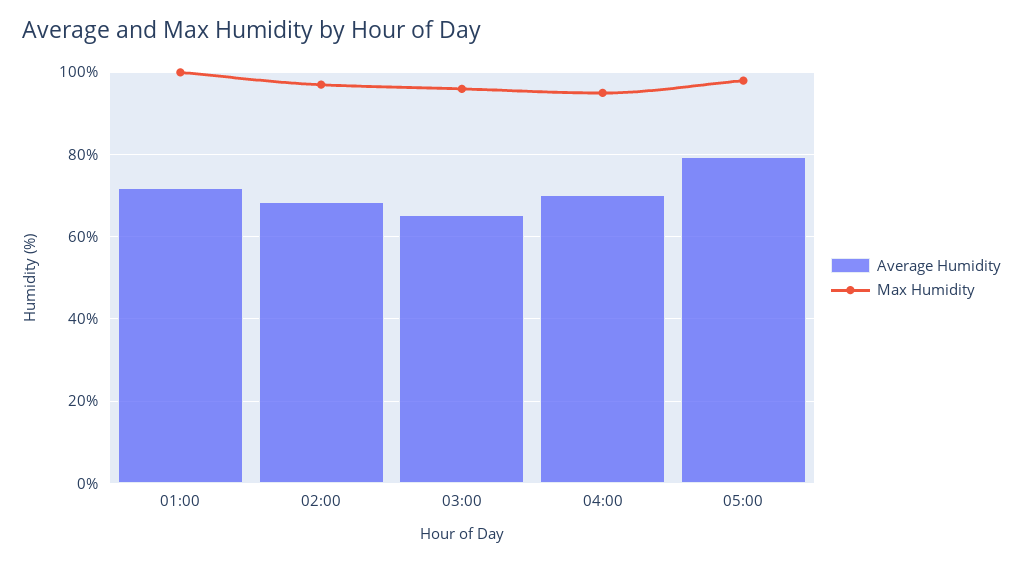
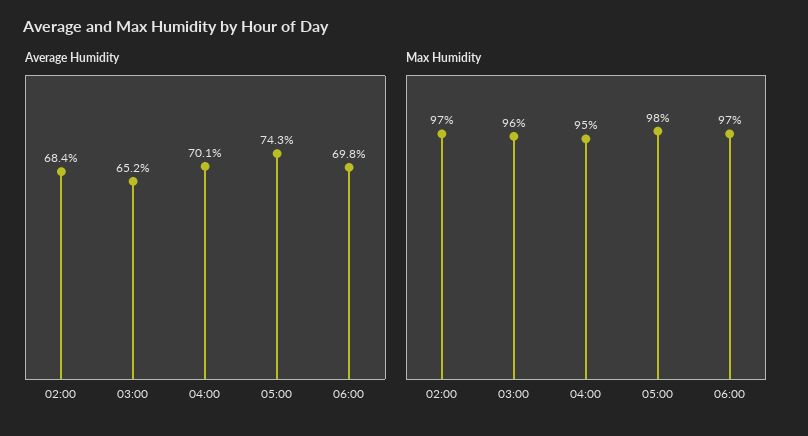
Average Humidity, 01:00: 72 -> none
Max Humidity, 01:00: 100 -> none
Average Humidity, 05:00: 80 -> 74.3
Average Humidity, 06:00: none -> 69.8
Max Humidity, 06:00: none -> 97

